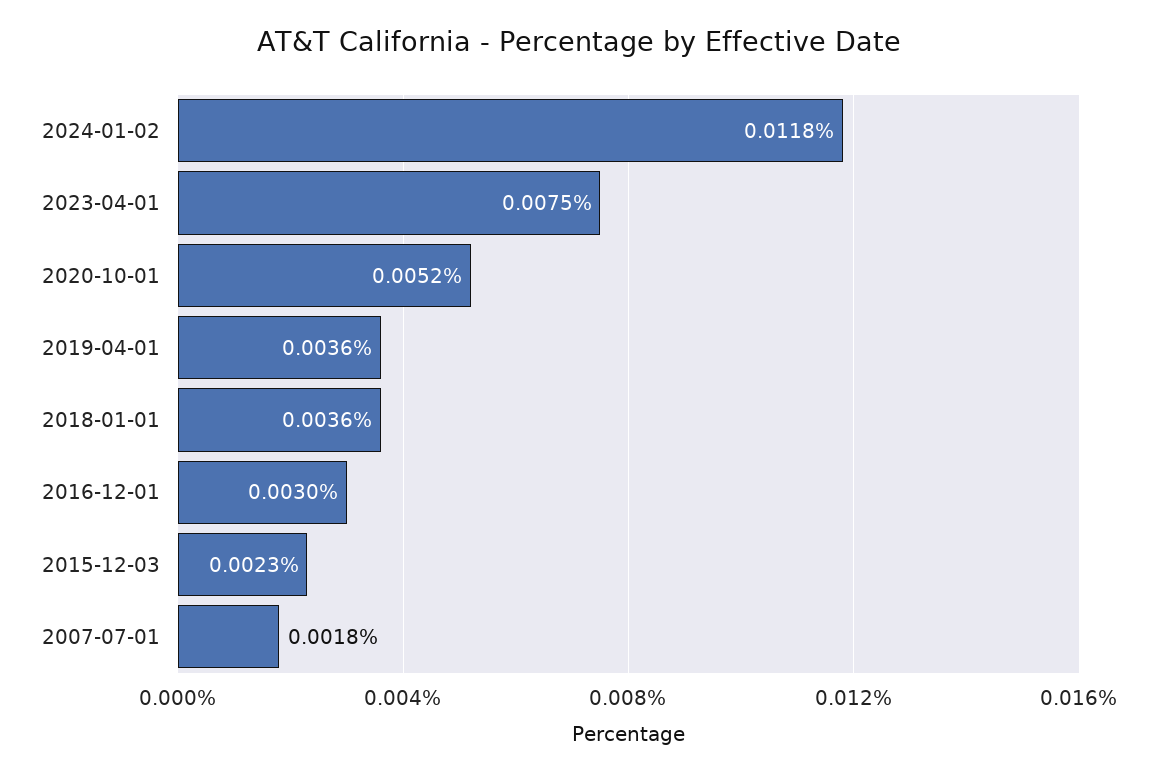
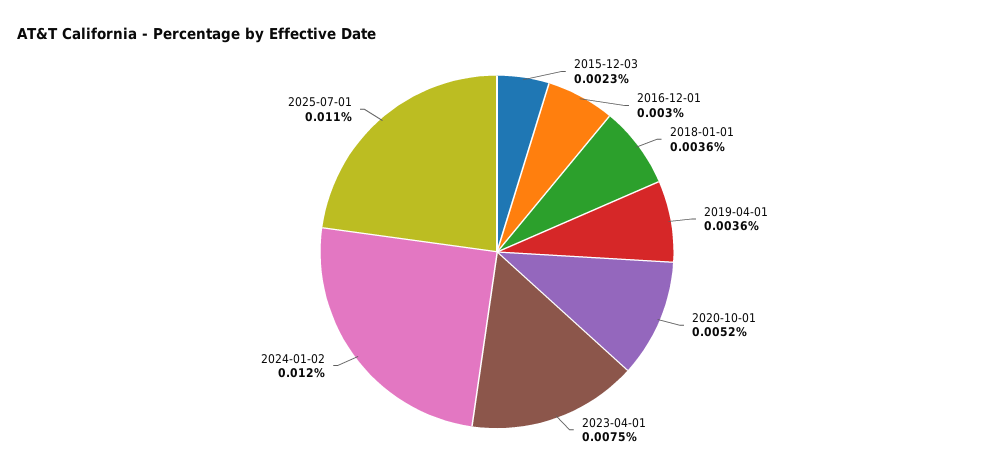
2024-01-02: 0.0118 -> 0.012
2007-07-01: 0.0018 -> none
2025-07-01: none -> 0.011

